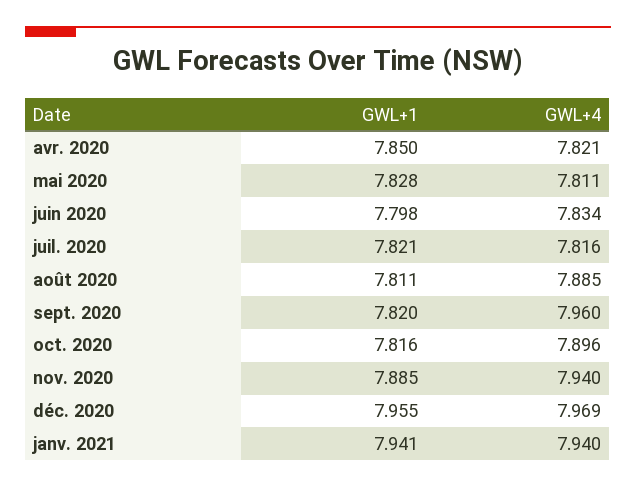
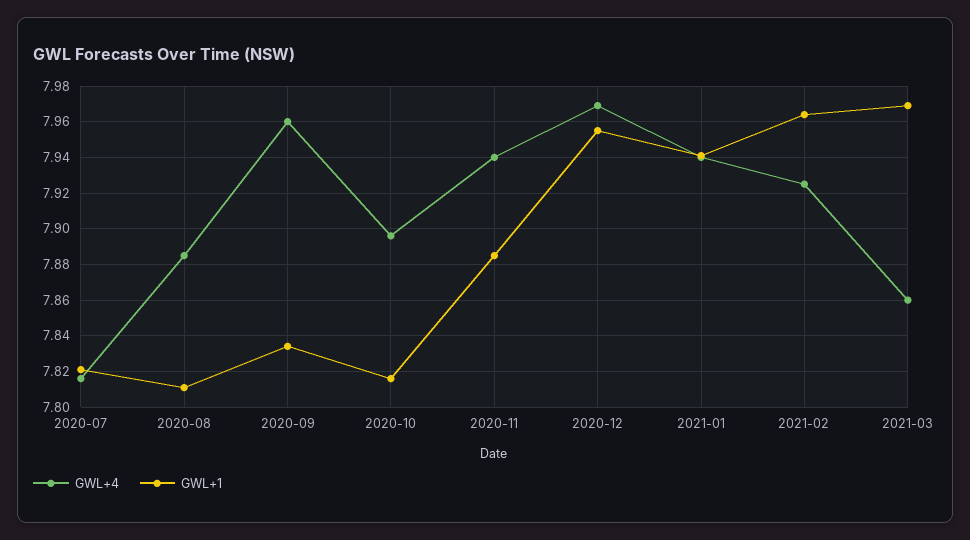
GWL+1, avr. 2020: 7.85 -> none
GWL+4, avr. 2020: 7.821 -> none
GWL+1, mai 2020: 7.828 -> none
GWL+4, mai 2020: 7.811 -> none
GWL+1, juin 2020: 7.798 -> none
GWL+4, juin 2020: 7.834 -> none
GWL+1, sept. 2020: 7.82 -> 7.835
GWL+4, 2021-02: none -> 7.925
GWL+1, 2021-02: none -> 7.965
GWL+4, 2021-03: none -> 7.86
GWL+1, 2021-03: none -> 7.97

